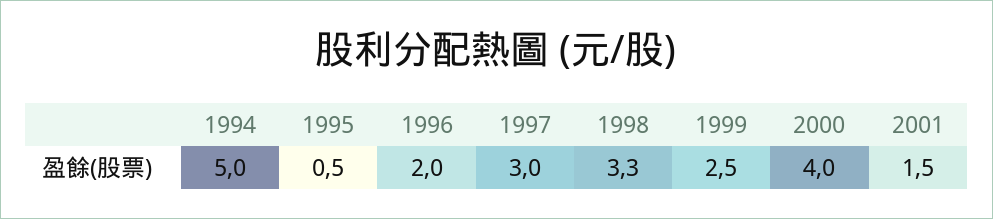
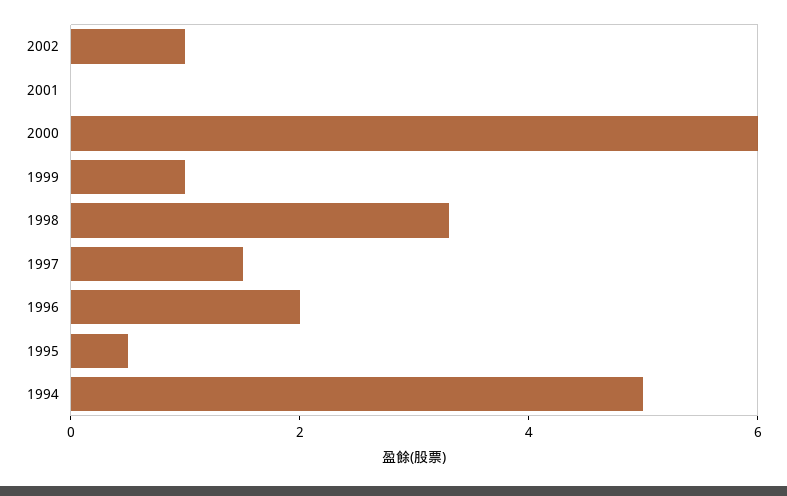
1997: 3 -> 1.5
1999: 2.5 -> 1
2000: 4 -> 6
2001: 1.5 -> 0
2002: none -> 1

